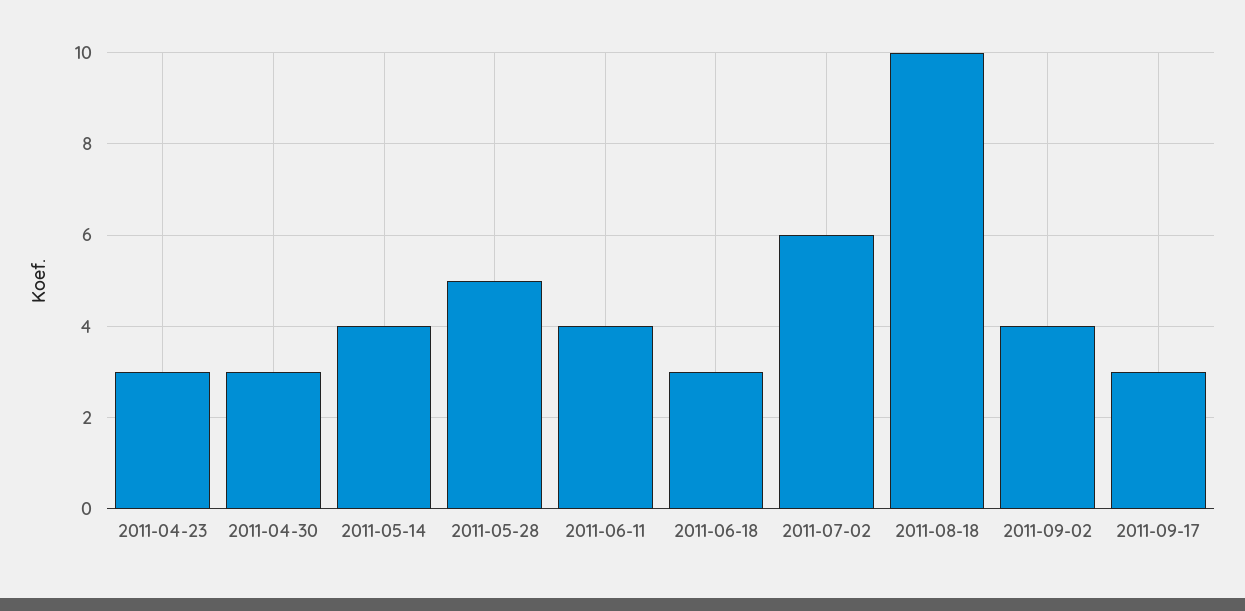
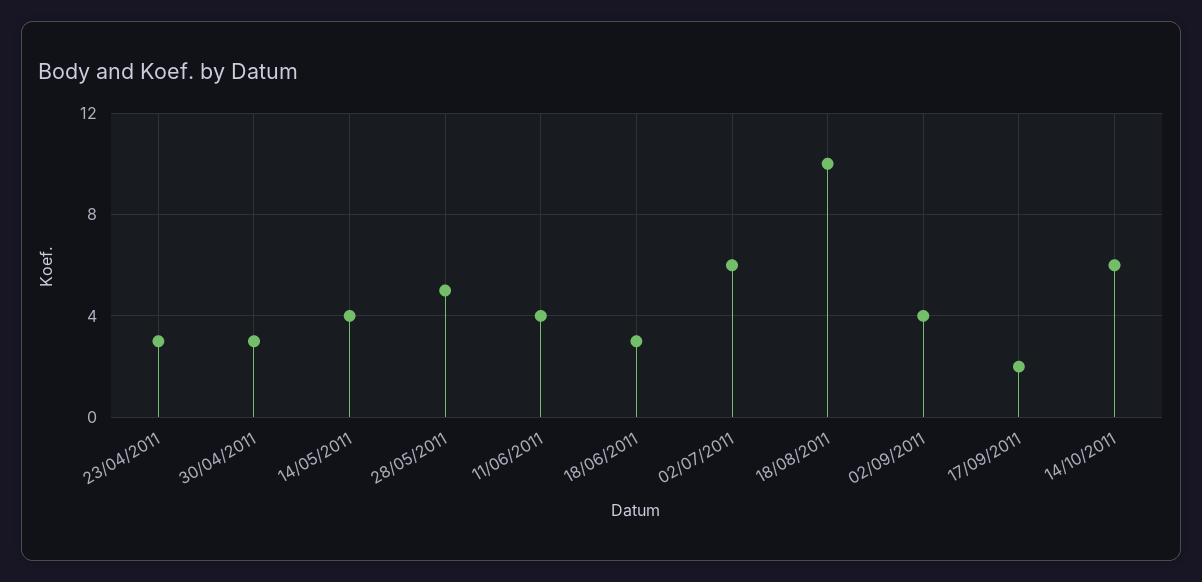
2011-09-17: 3 -> 2
14/10/2011: none -> 6

